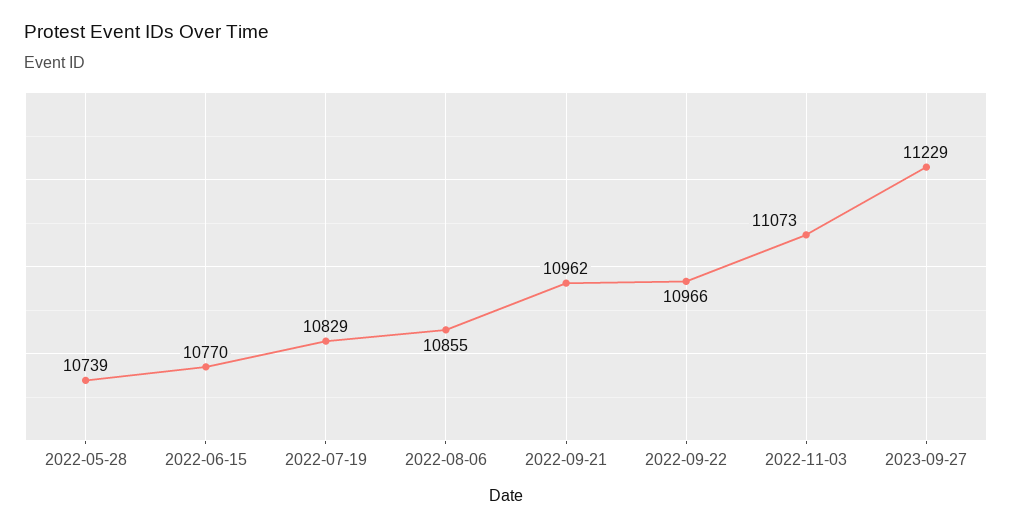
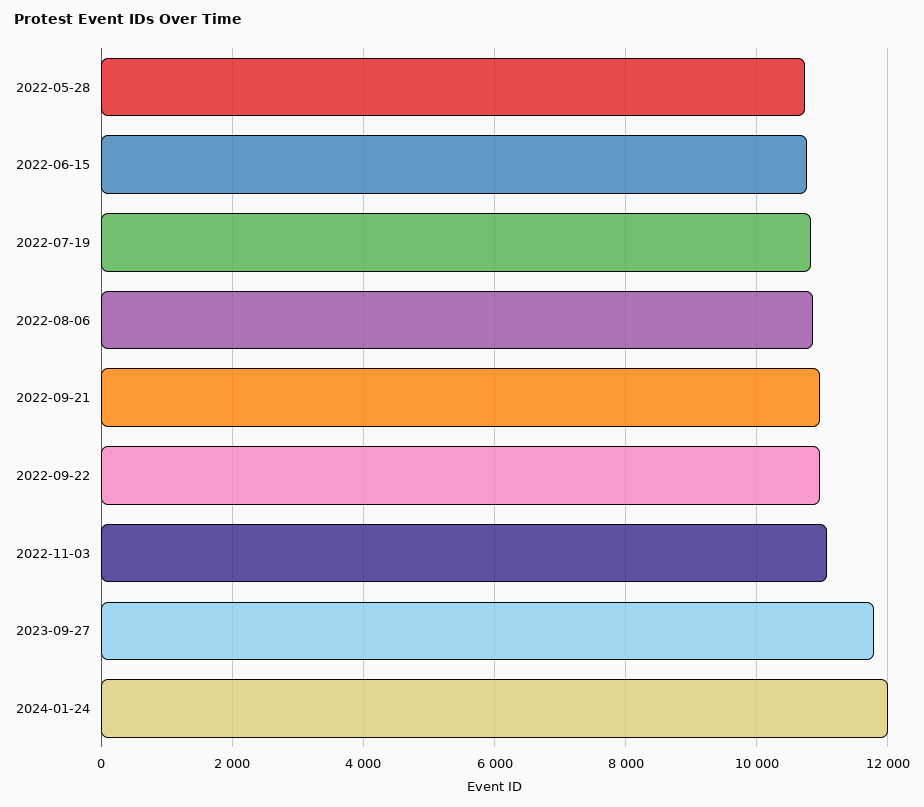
2023-09-27: 11229 -> 11800
2024-01-24: none -> 12000

